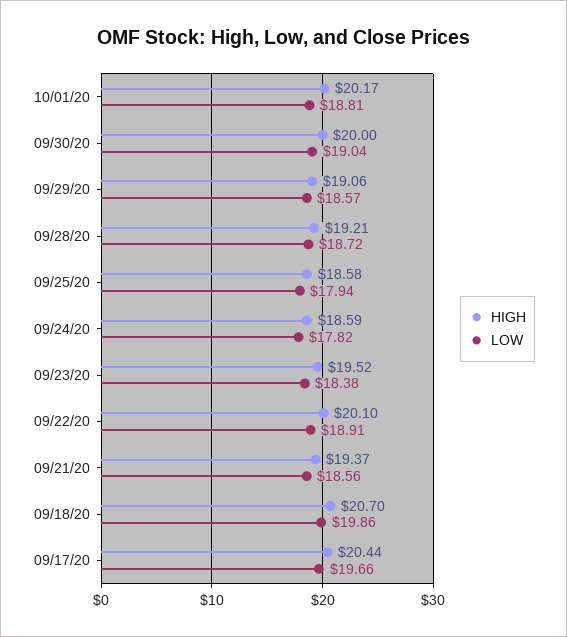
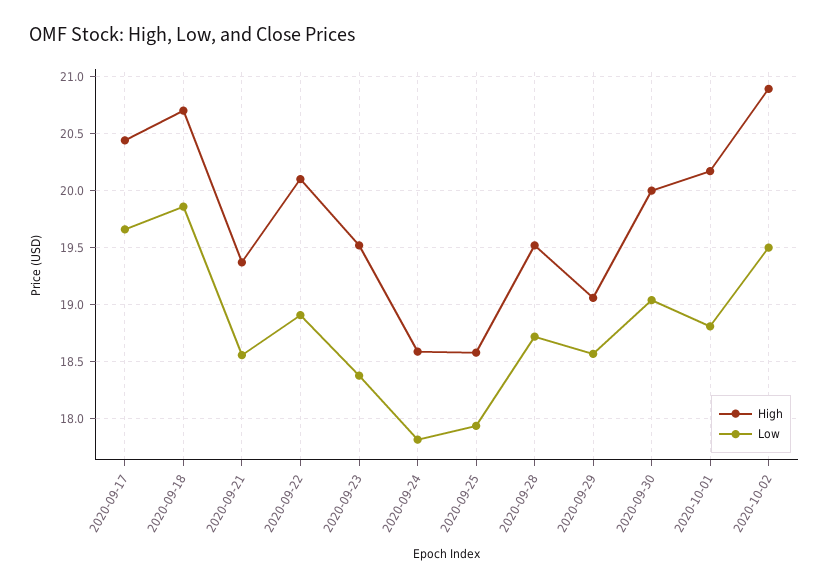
HIGH, 09/28/20: 19.21 -> 19.5
HIGH, 2020-10-02: none -> 20.9
LOW, 2020-10-02: none -> 19.5

